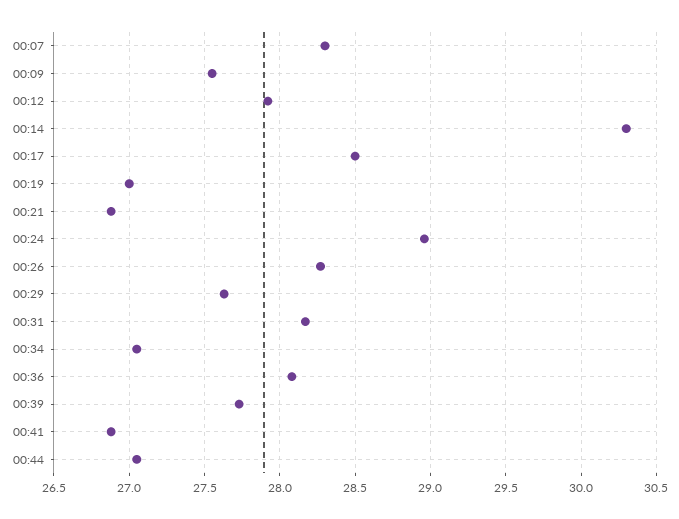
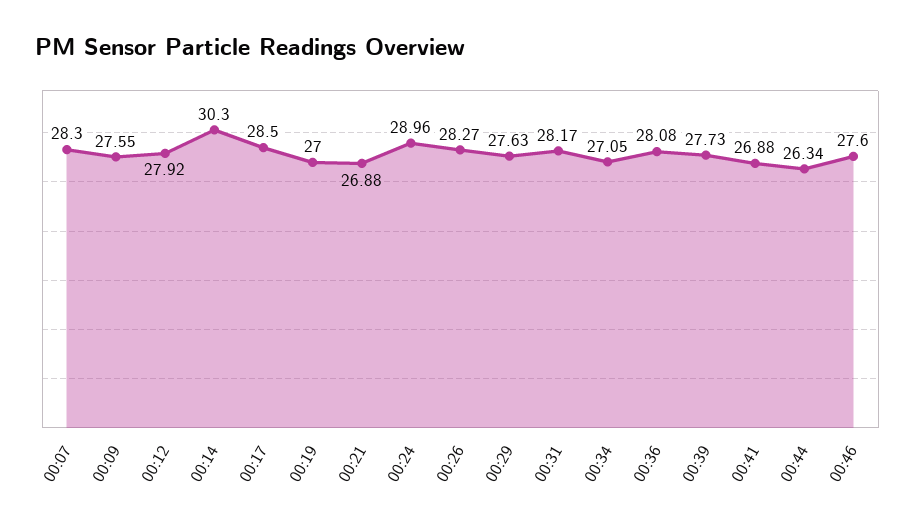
00:44: 27.05 -> 26.34
00:46: none -> 27.6

